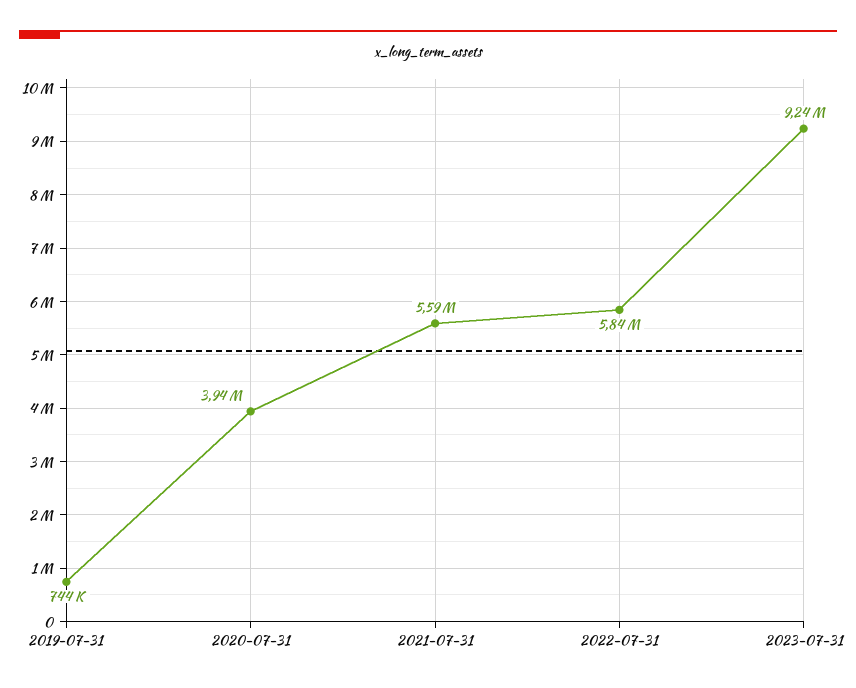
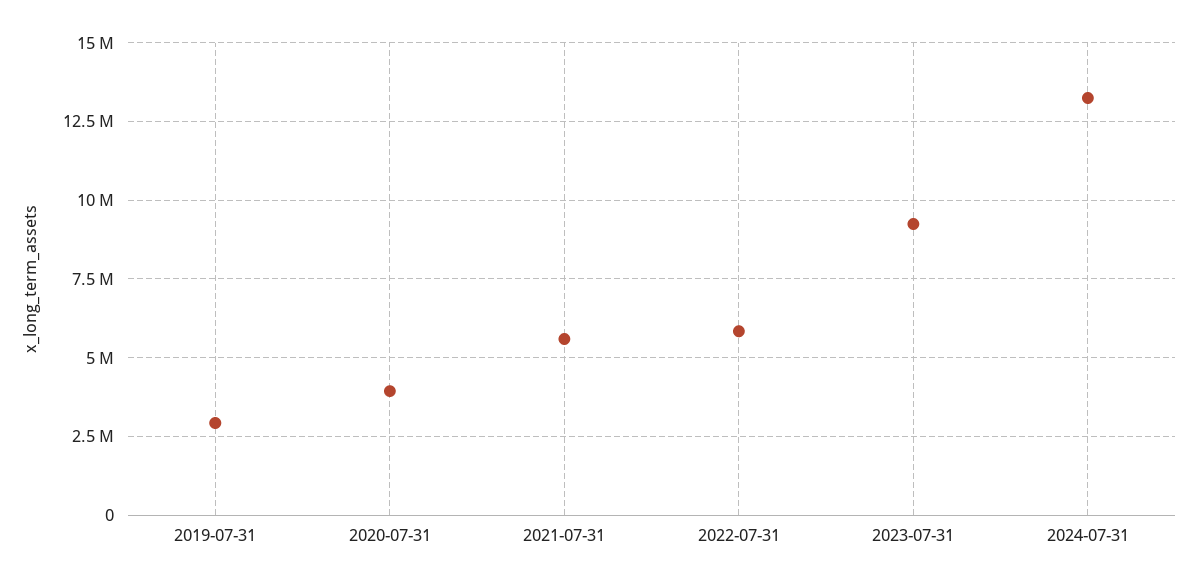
2019-07-31: 744000 -> 3000000
2024-07-31: none -> 13250000

